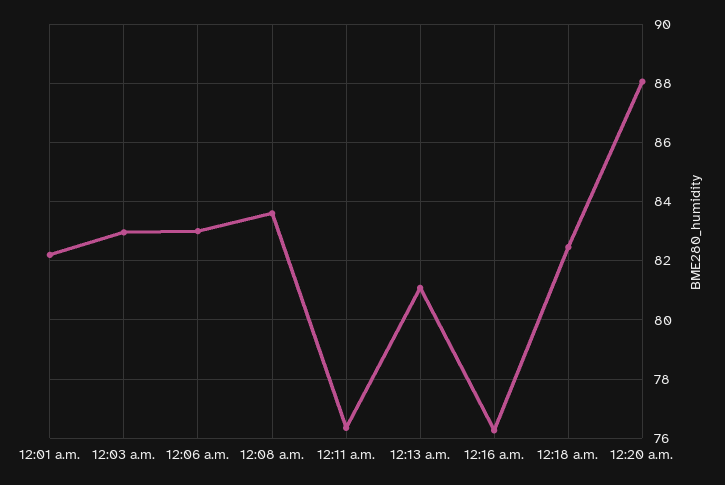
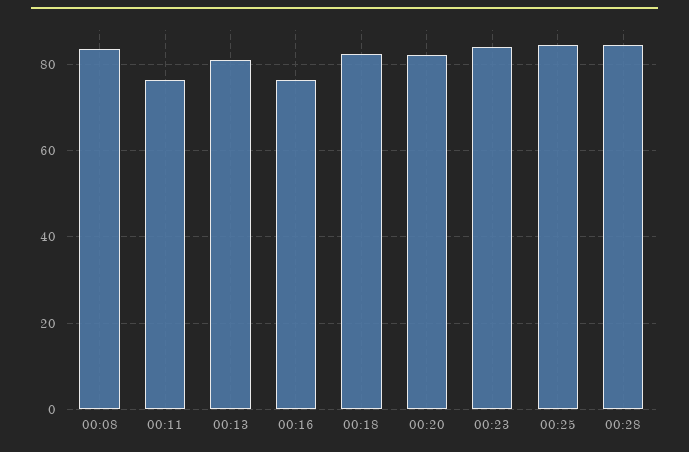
12:01 a.m.: 82.25 -> none
12:03 a.m.: 83 -> none
12:06 a.m.: 83 -> none
12:20 a.m.: 88 -> 82
00:23: none -> 84
00:25: none -> 84
00:28: none -> 84

